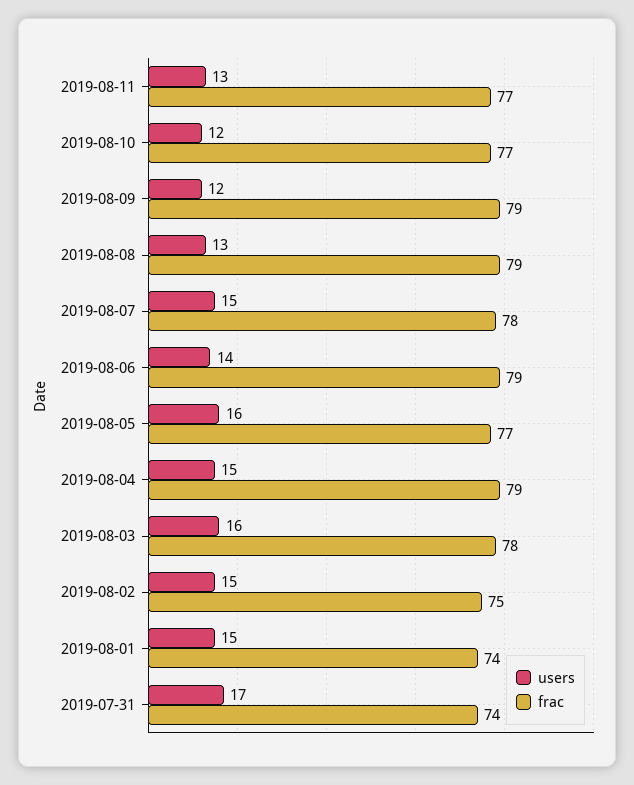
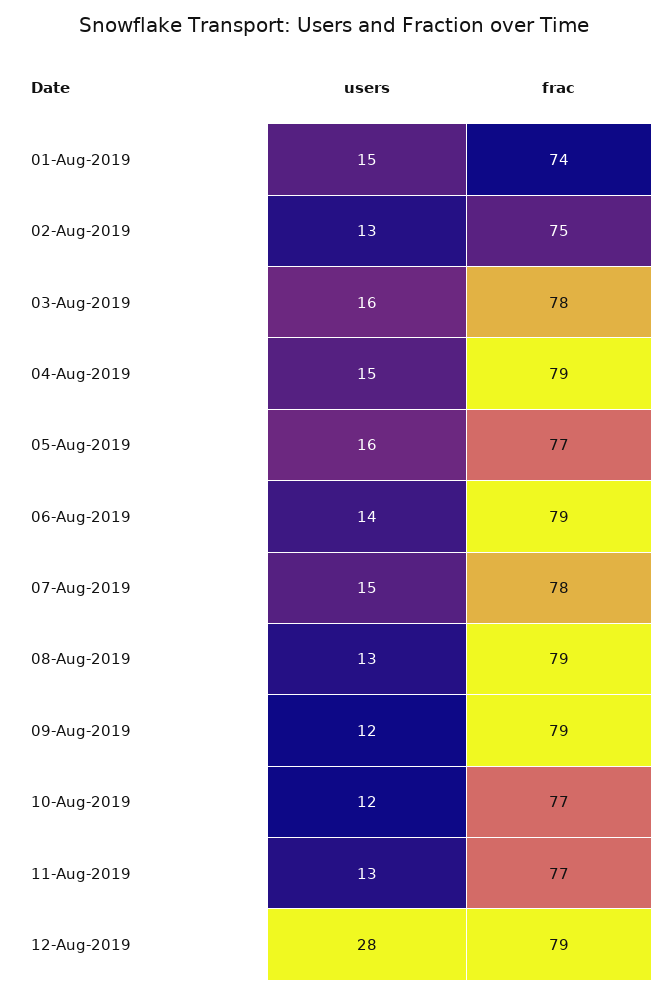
users, 2019-08-02: 15 -> 13
users, 2019-07-31: 17 -> none
frac, 2019-07-31: 74 -> none
users, 12-Aug-2019: none -> 28
frac, 12-Aug-2019: none -> 79

